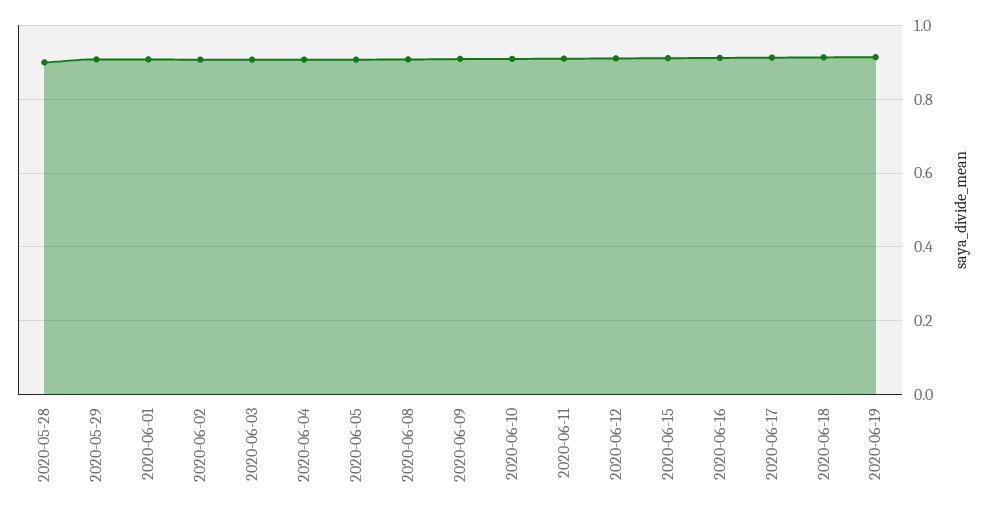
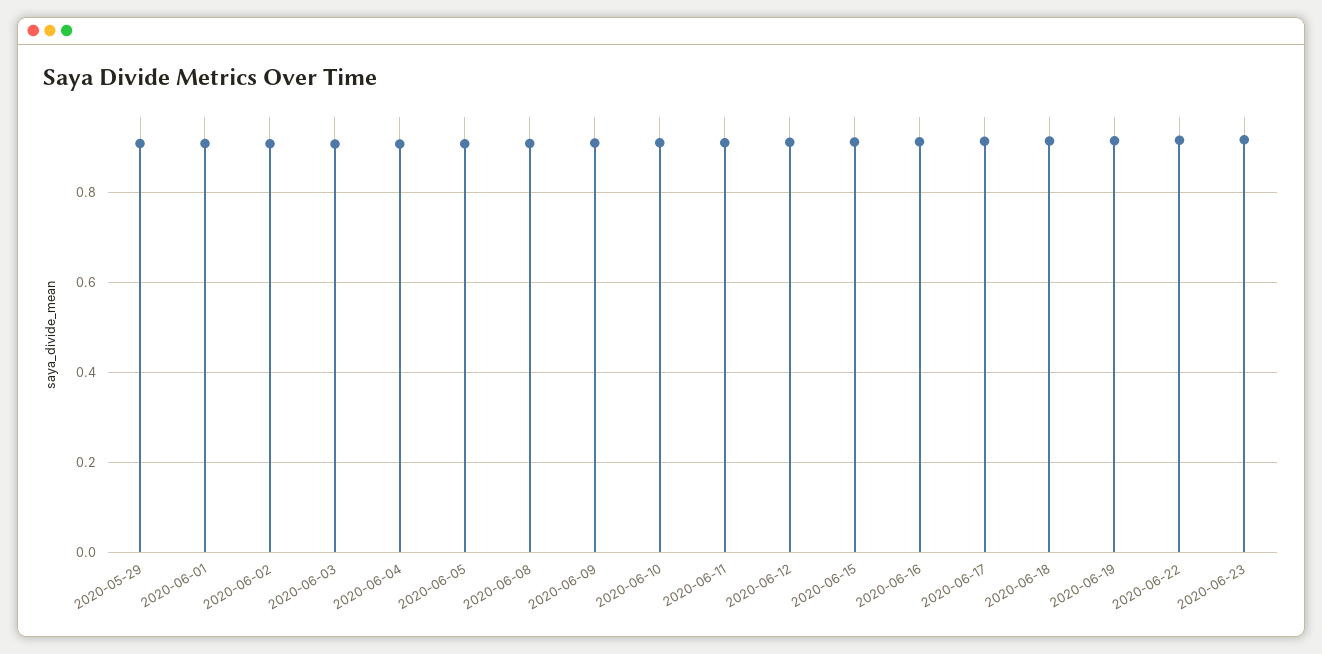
2020-05-28: 0.9 -> none
2020-06-22: none -> 0.92
2020-06-23: none -> 0.92

